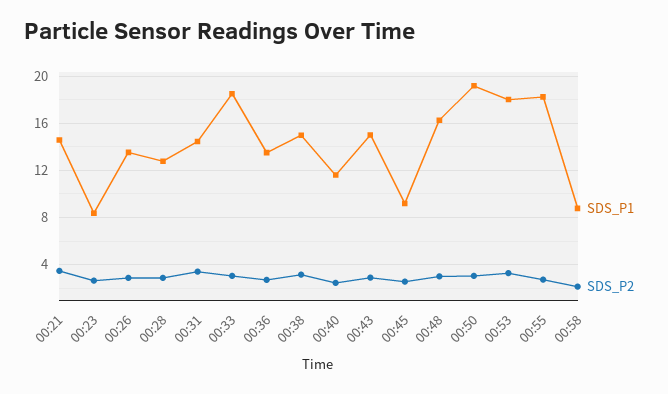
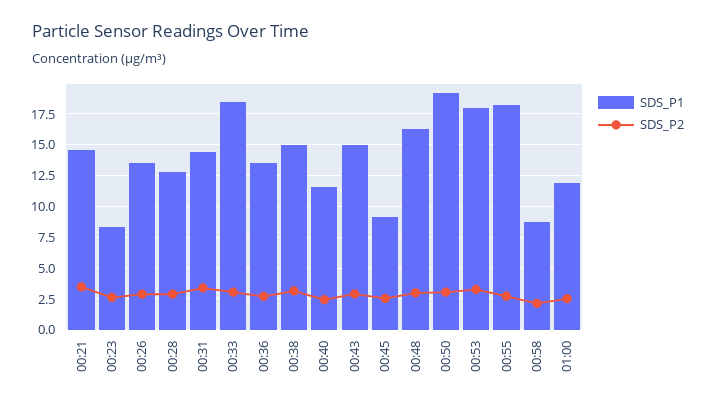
SDS_P1, 01:00: none -> 12
SDS_P2, 01:00: none -> 2.5

